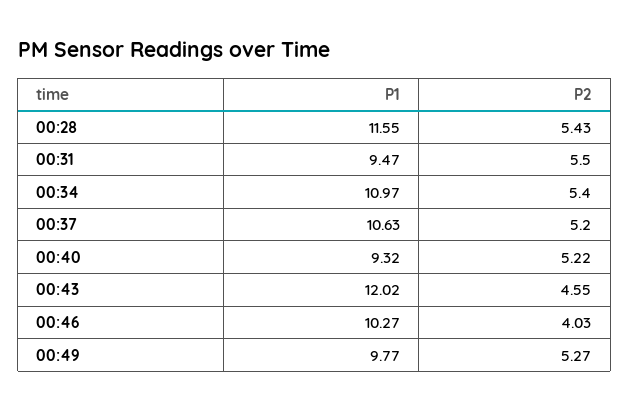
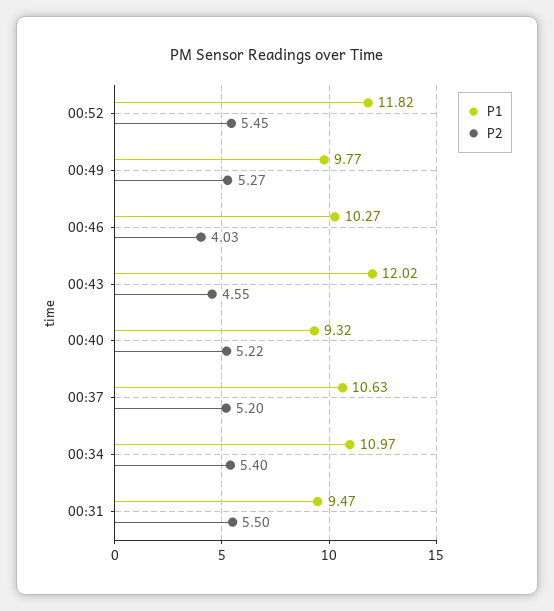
P1, 00:28: 11.55 -> none
P2, 00:28: 5.43 -> none
P1, 00:52: none -> 11.82
P2, 00:52: none -> 5.45

